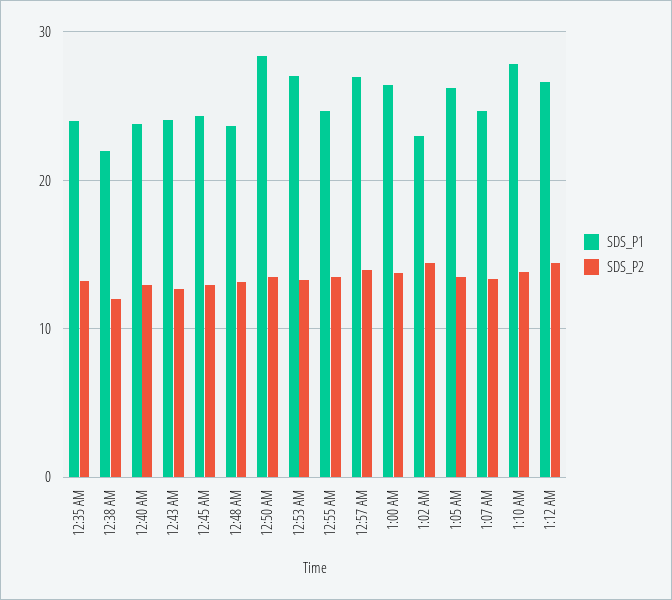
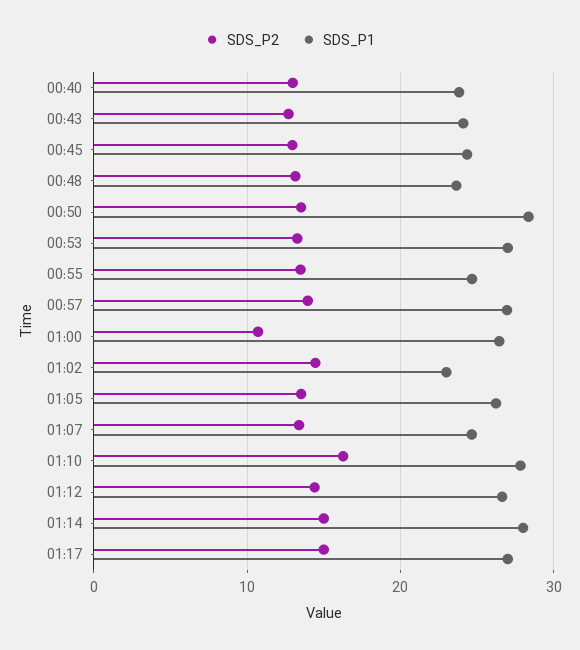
SDS_P1, 12:35 AM: 24 -> none
SDS_P2, 12:35 AM: 13 -> none
SDS_P1, 12:38 AM: 22 -> none
SDS_P2, 12:38 AM: 12 -> none
SDS_P2, 1:00 AM: 14 -> 11
SDS_P2, 1:10 AM: 14 -> 16
SDS_P2, 01:14: none -> 15
SDS_P1, 01:14: none -> 28
SDS_P2, 01:17: none -> 15
SDS_P1, 01:17: none -> 27

